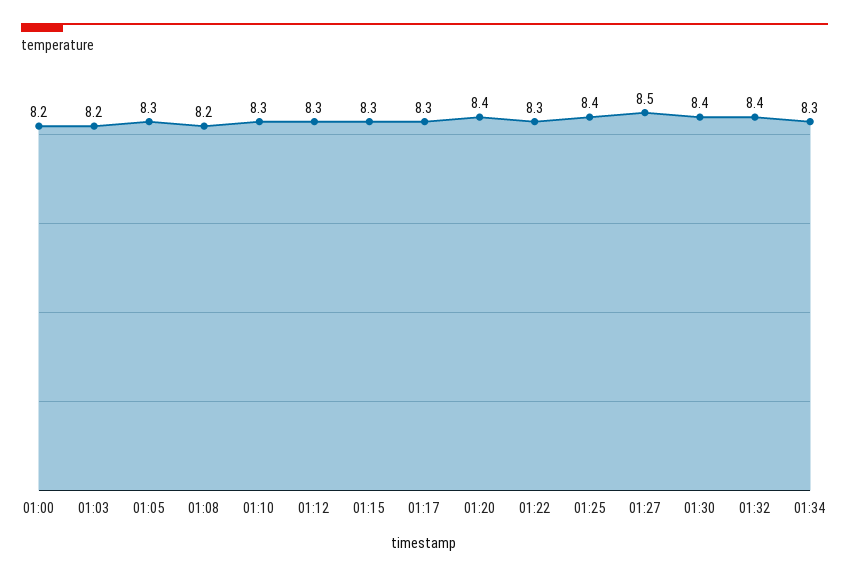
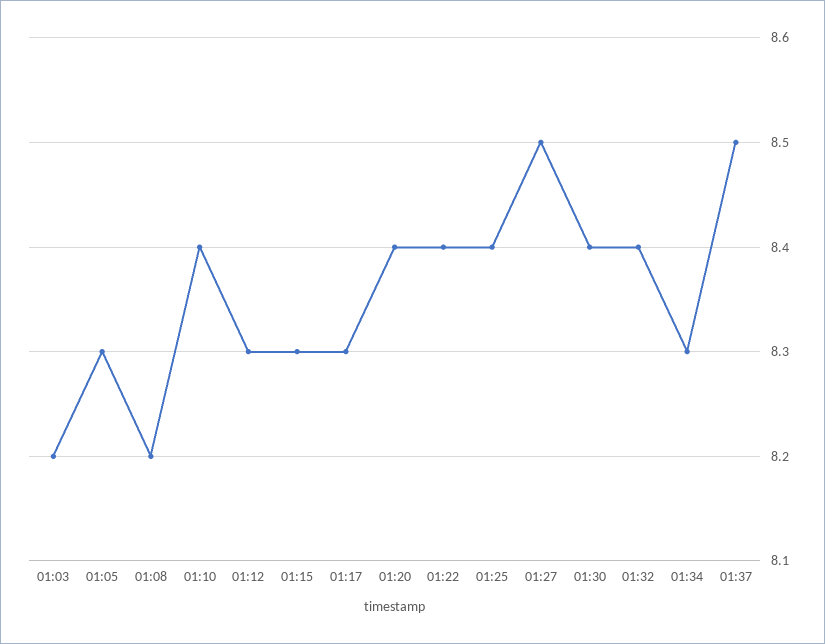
01:00: 8.2 -> none
01:10: 8.3 -> 8.4
01:22: 8.3 -> 8.4
01:37: none -> 8.5

